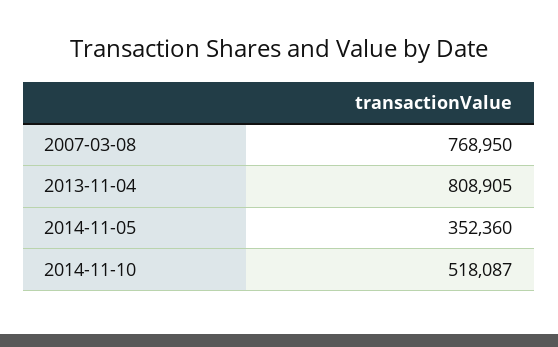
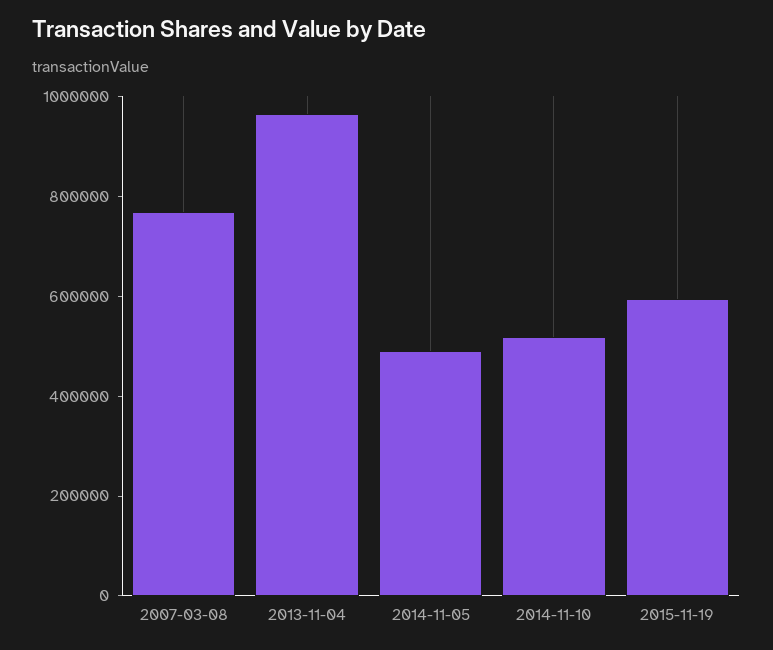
2013-11-04: 808905 -> 950000
2014-11-05: 352360 -> 500000
2015-11-19: none -> 600000

